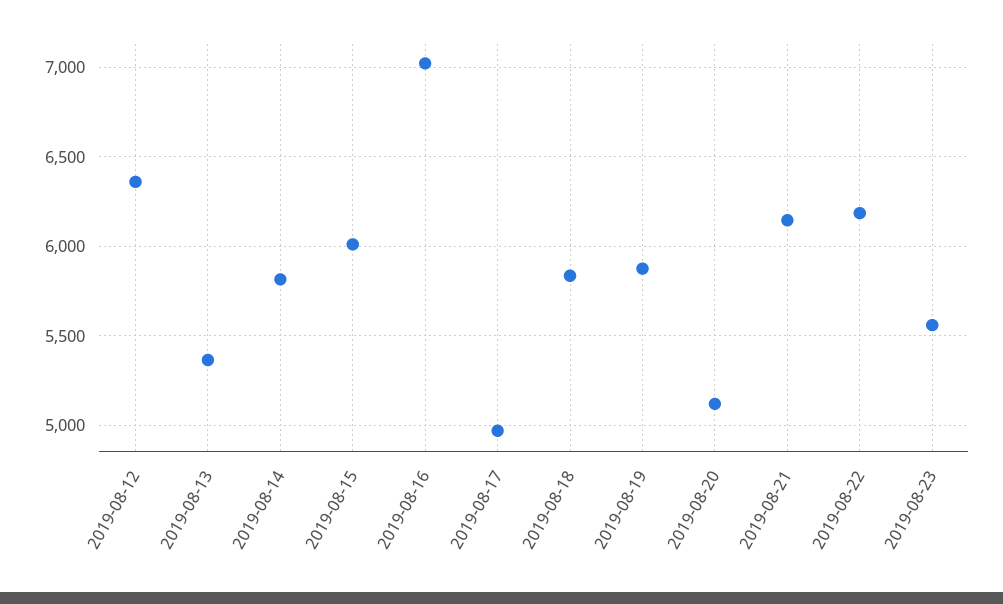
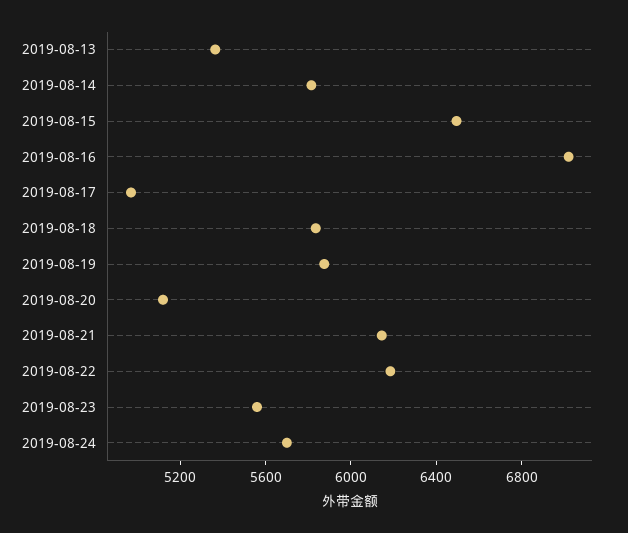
2019-08-12: 6350 -> none
2019-08-15: 6000 -> 6500
2019-08-24: none -> 5700

